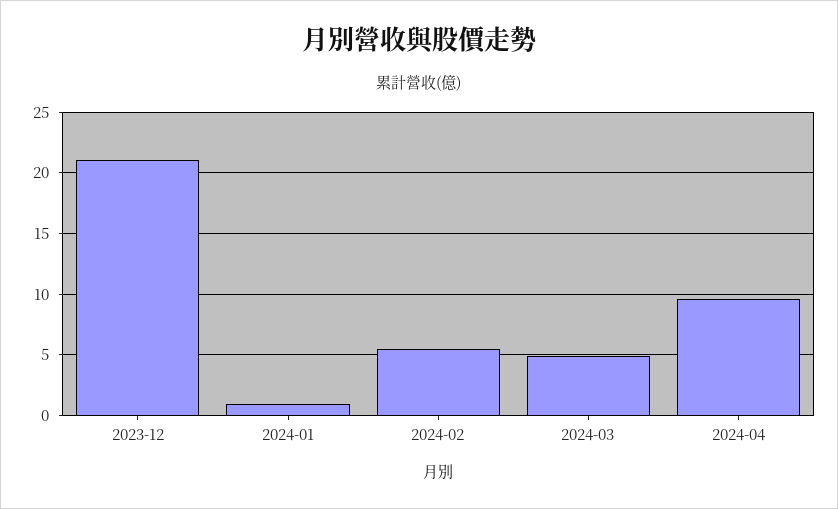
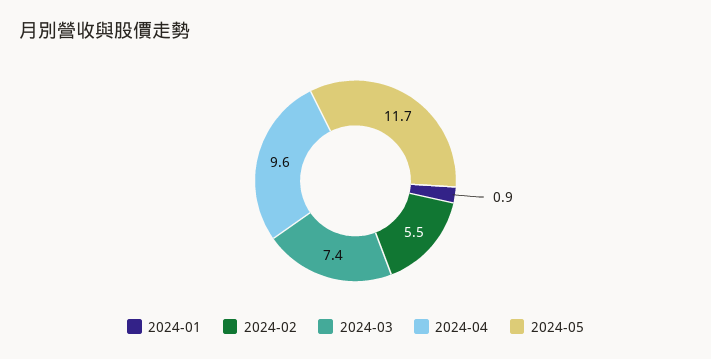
2023-12: 21 -> none
2024-03: 5 -> 7.4
2024-05: none -> 11.7

